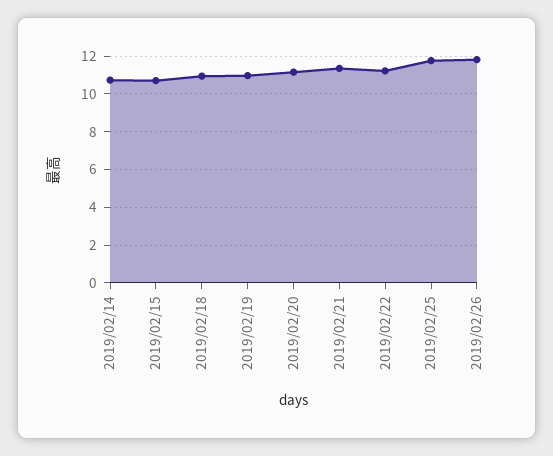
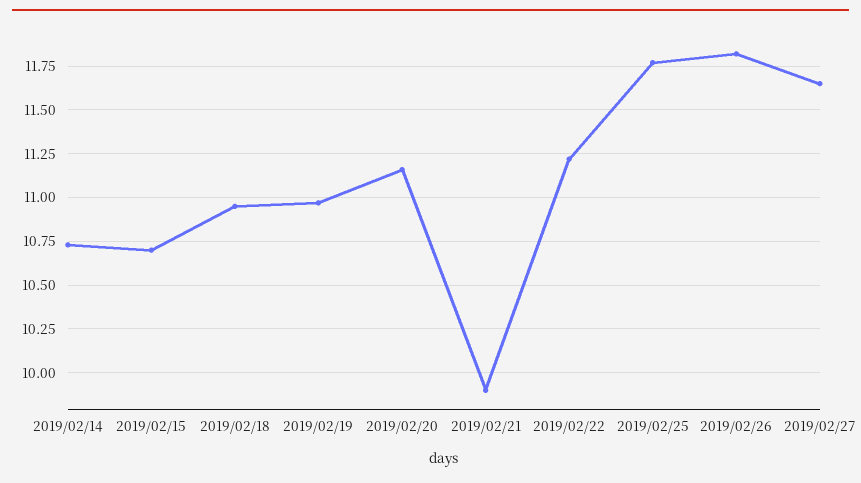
2019/02/21: 11.5 -> 9.9
2019/02/27: none -> 11.65

